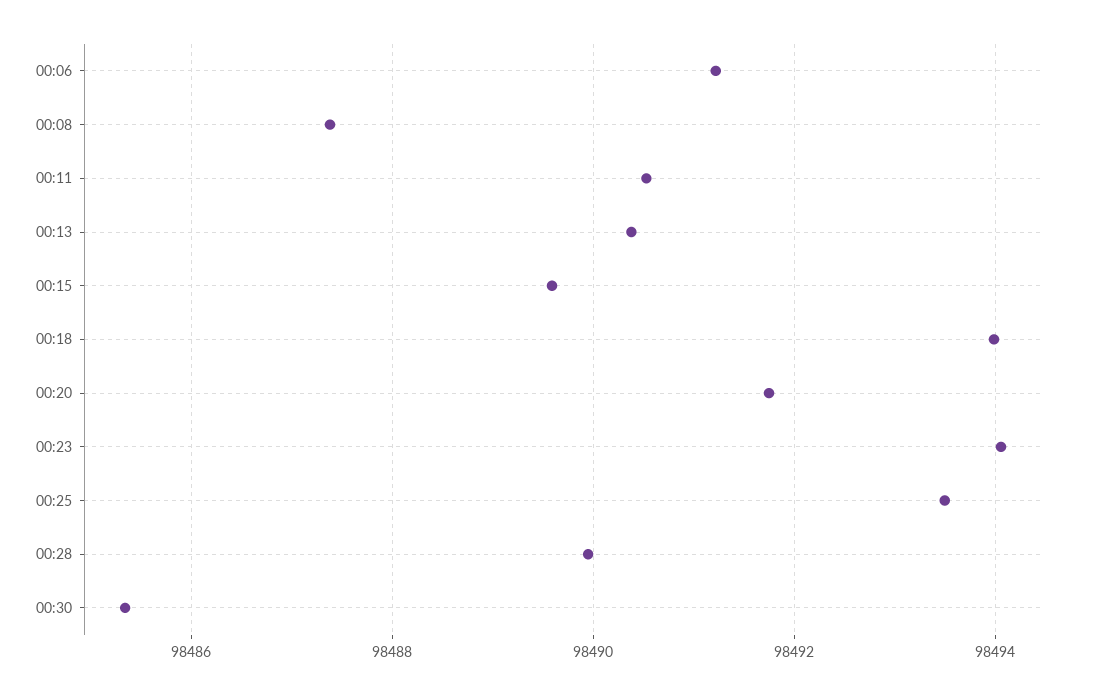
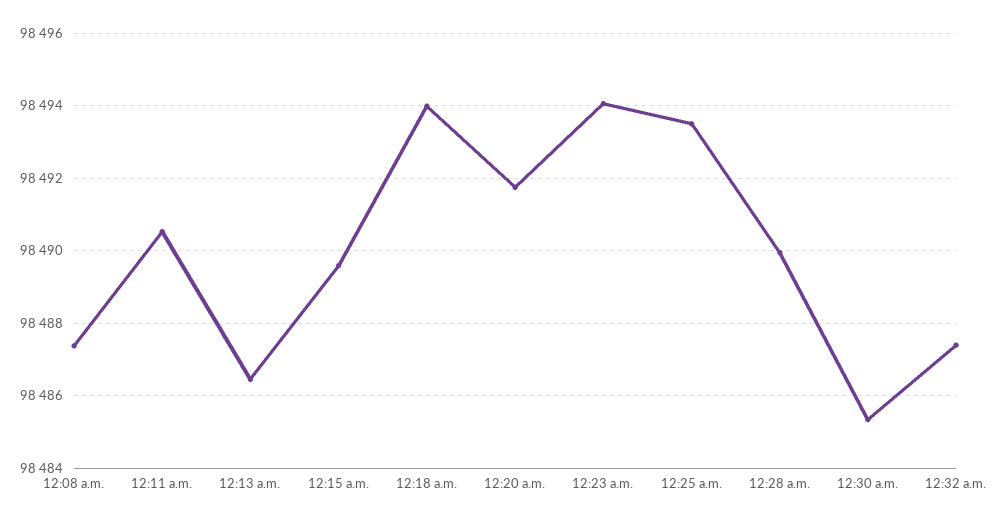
00:06: 98491.2 -> none
00:13: 98490.4 -> 98486.4
12:32 a.m.: none -> 98487.4

